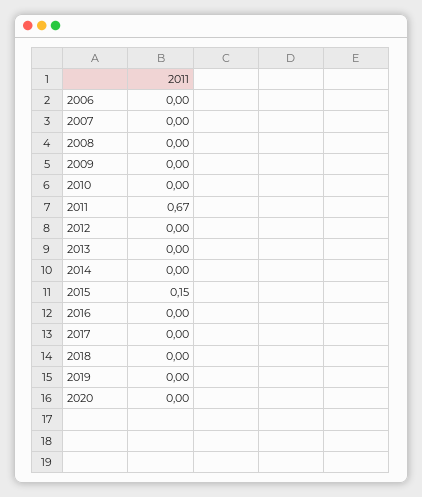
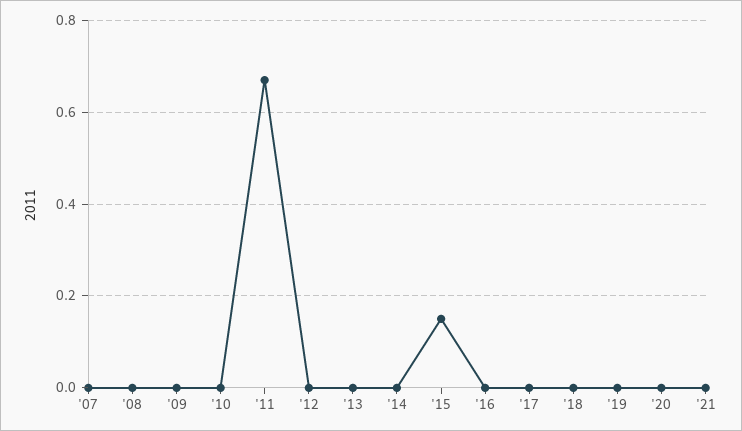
2006: 0 -> none
'21: none -> 0

